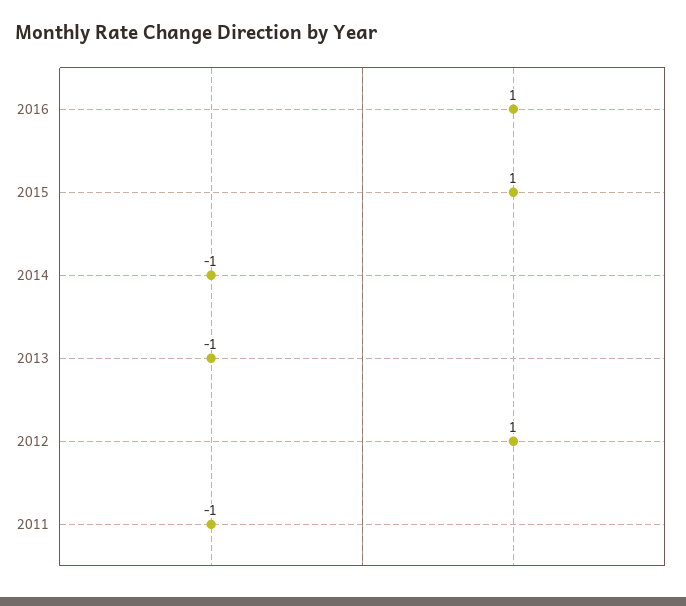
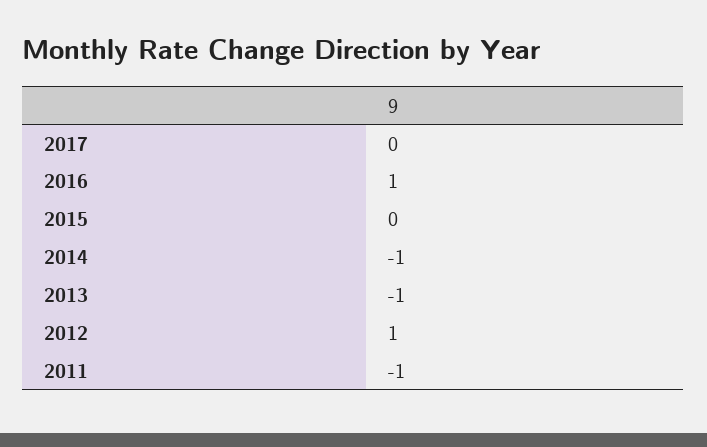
2015: 1 -> 0
2017: none -> 0

